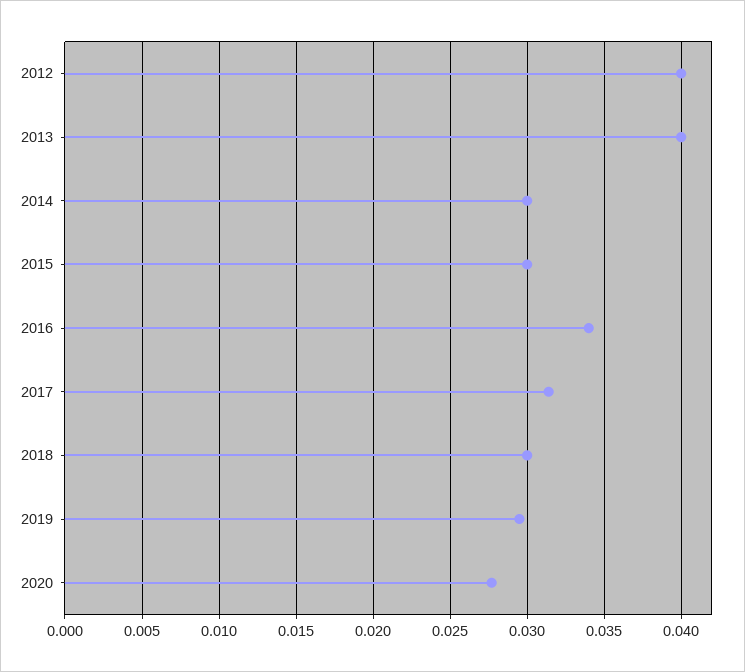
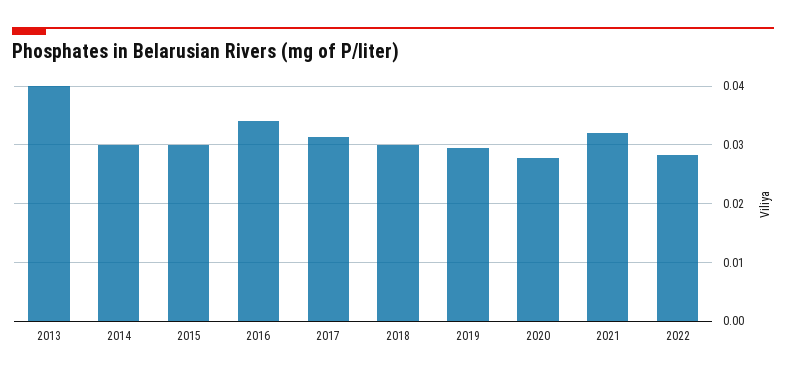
2012: 0.04 -> none
2021: none -> 0.032
2022: none -> 0.028

